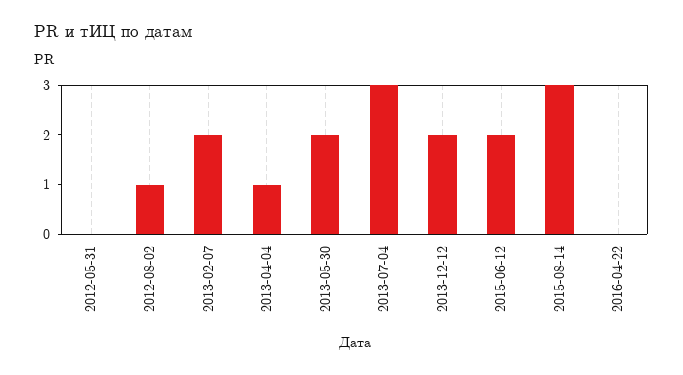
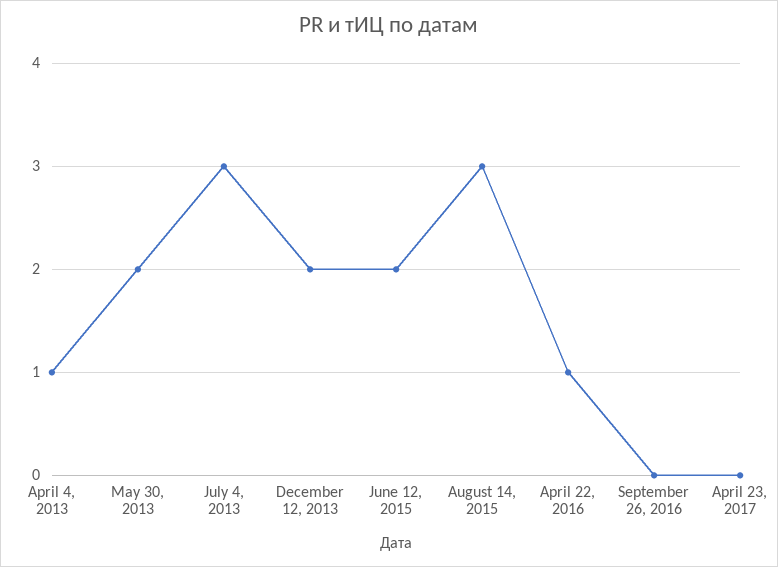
2012-05-31: 0 -> none
2012-08-02: 1 -> none
2013-02-07: 2 -> none
2016-04-22: 0 -> 1
September 26, 2016: none -> 0
April 23, 2017: none -> 0

